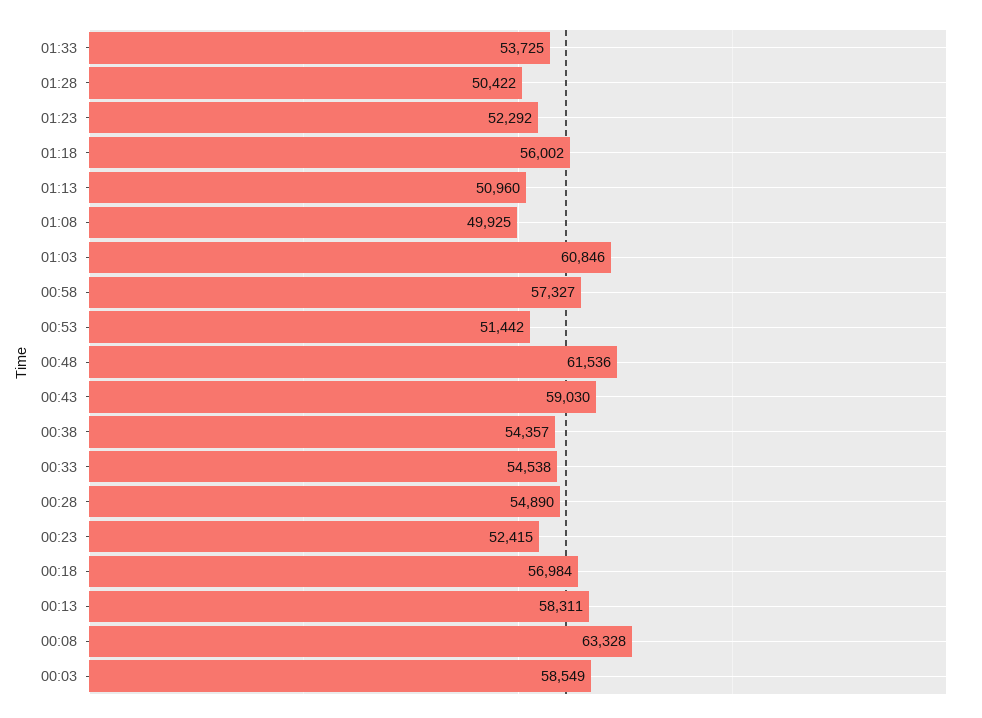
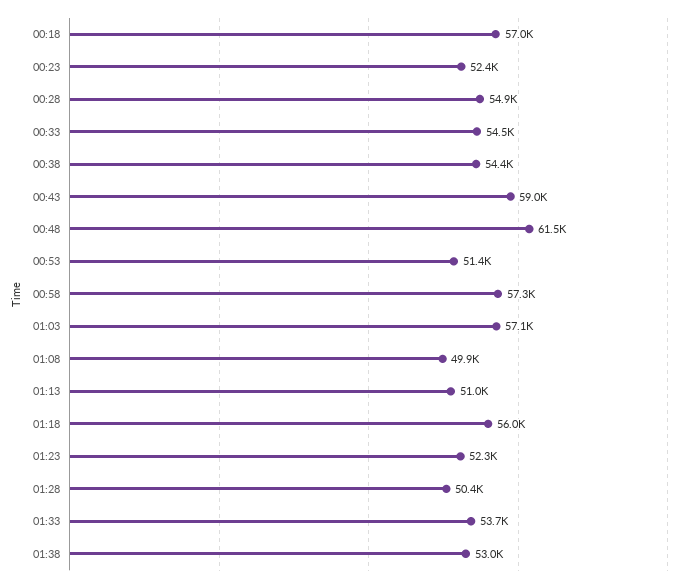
01:03: 60846 -> 57100
00:13: 58311 -> none
00:08: 63328 -> none
00:03: 58549 -> none
01:38: none -> 53000

